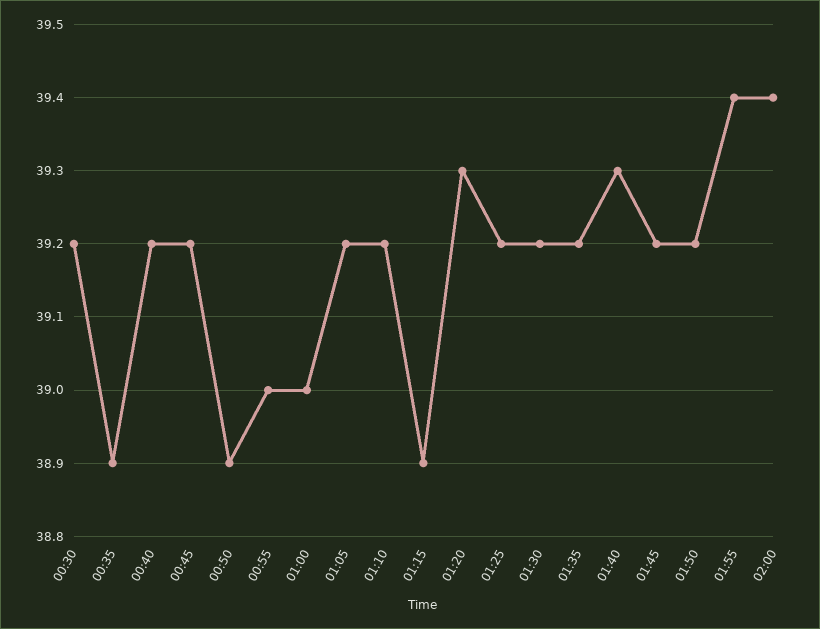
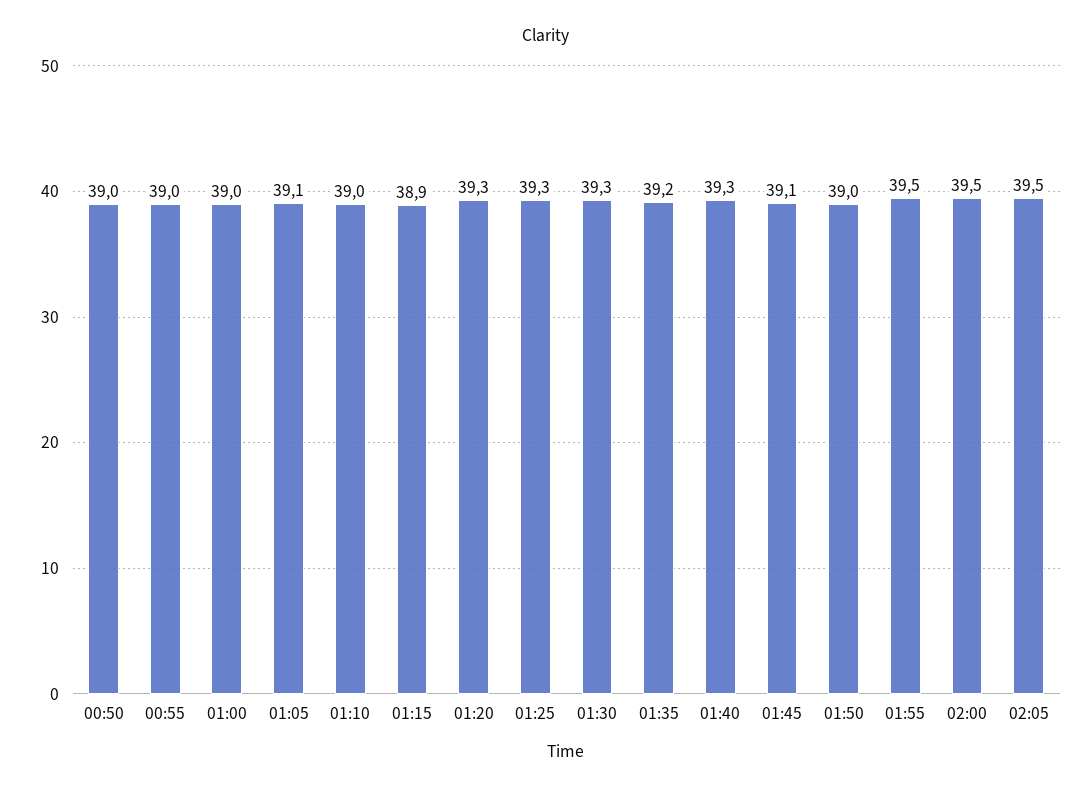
00:30: 39.2 -> none
00:35: 38.9 -> none
00:40: 39.2 -> none
00:45: 39.2 -> none
00:50: 38.9 -> 39
01:05: 39.2 -> 39.1
01:10: 39.2 -> 39
01:25: 39.2 -> 39.3
01:30: 39.2 -> 39.3
01:45: 39.2 -> 39.1
01:50: 39.2 -> 39
01:55: 39.4 -> 39.5
02:00: 39.4 -> 39.5
02:05: none -> 39.5

